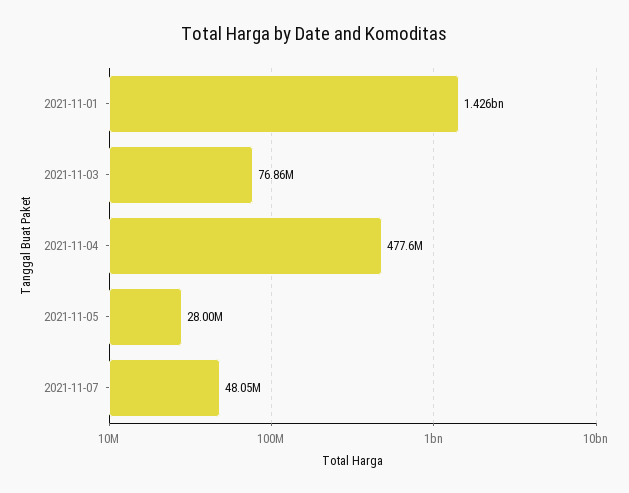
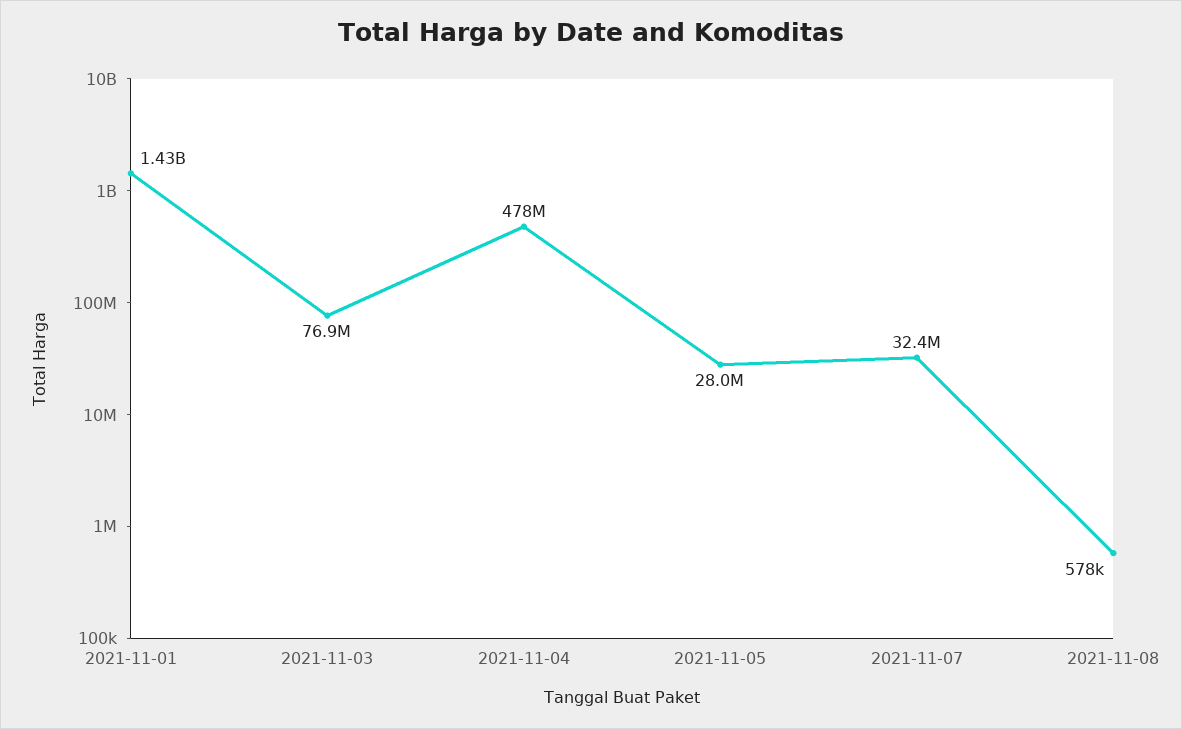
2021-11-07: 48050000 -> 32400000
2021-11-08: none -> 578000

